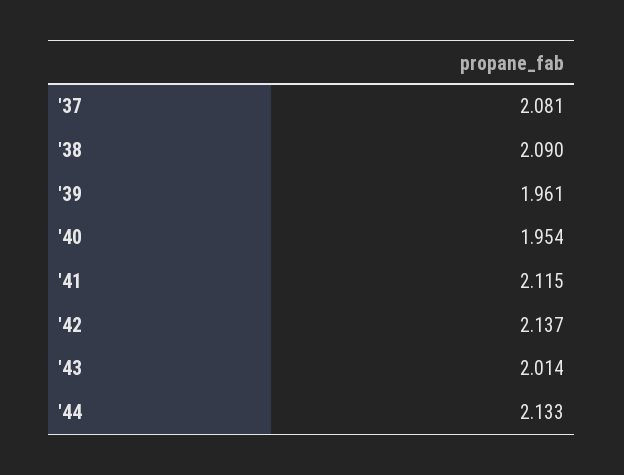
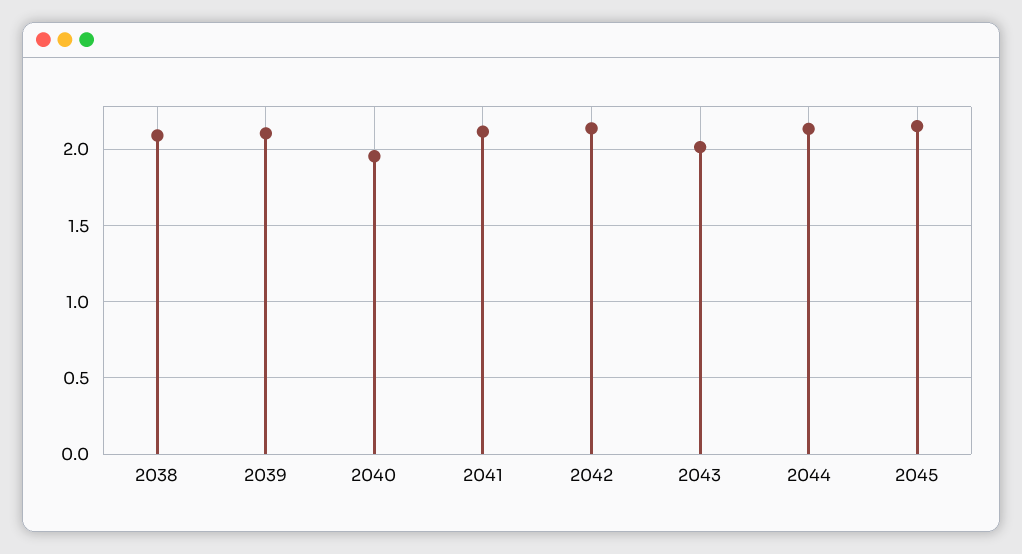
'37: 2.081 -> none
'39: 1.961 -> 2.1
2045: none -> 2.15

